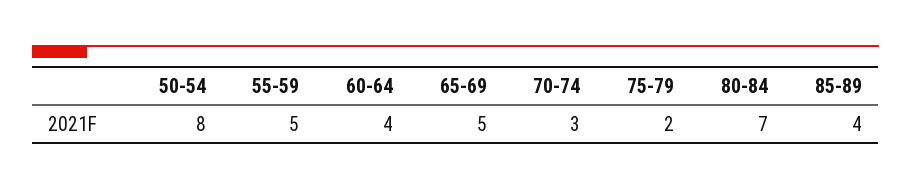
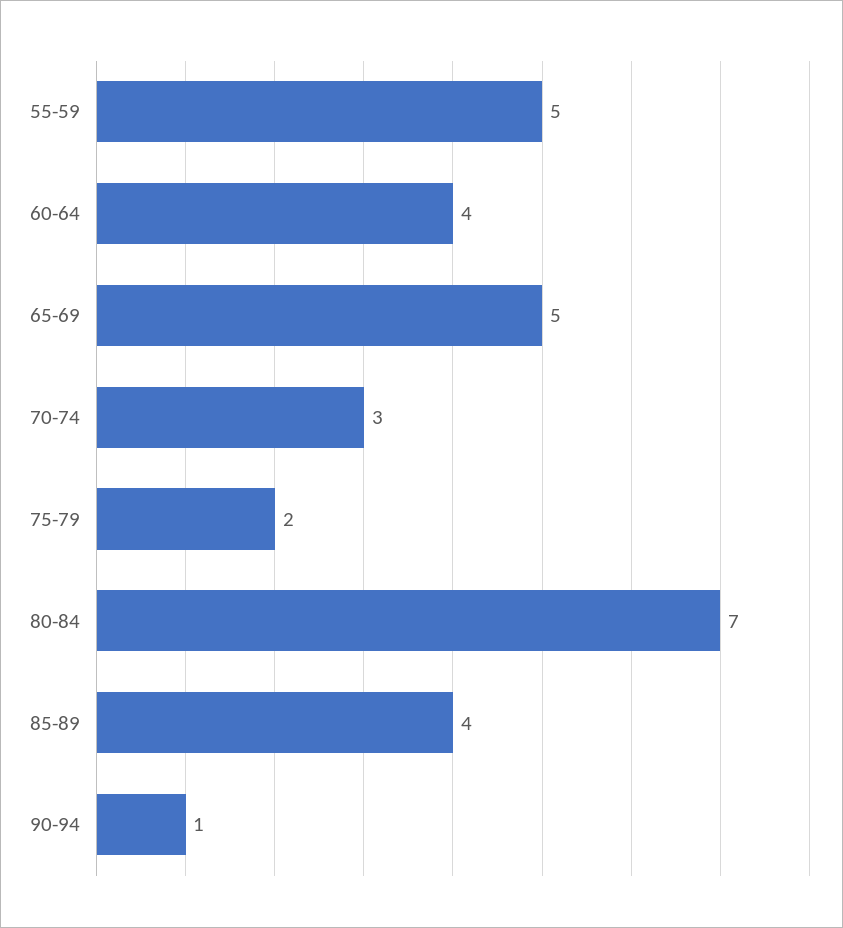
50-54: 8 -> none
90-94: none -> 1

